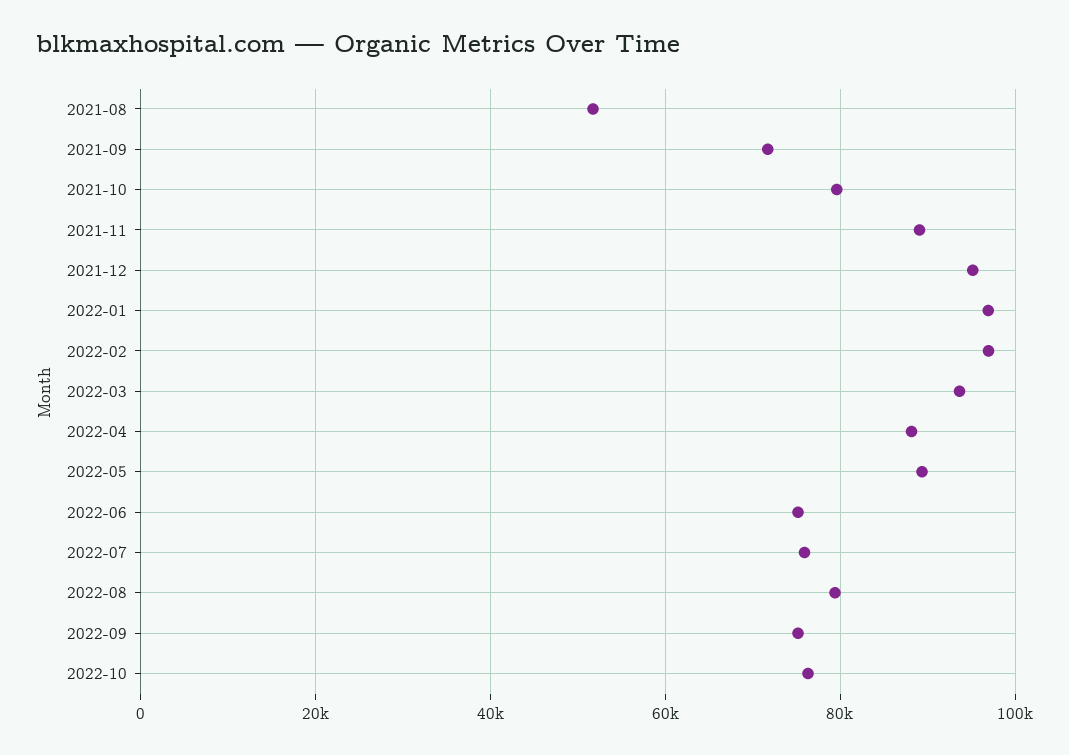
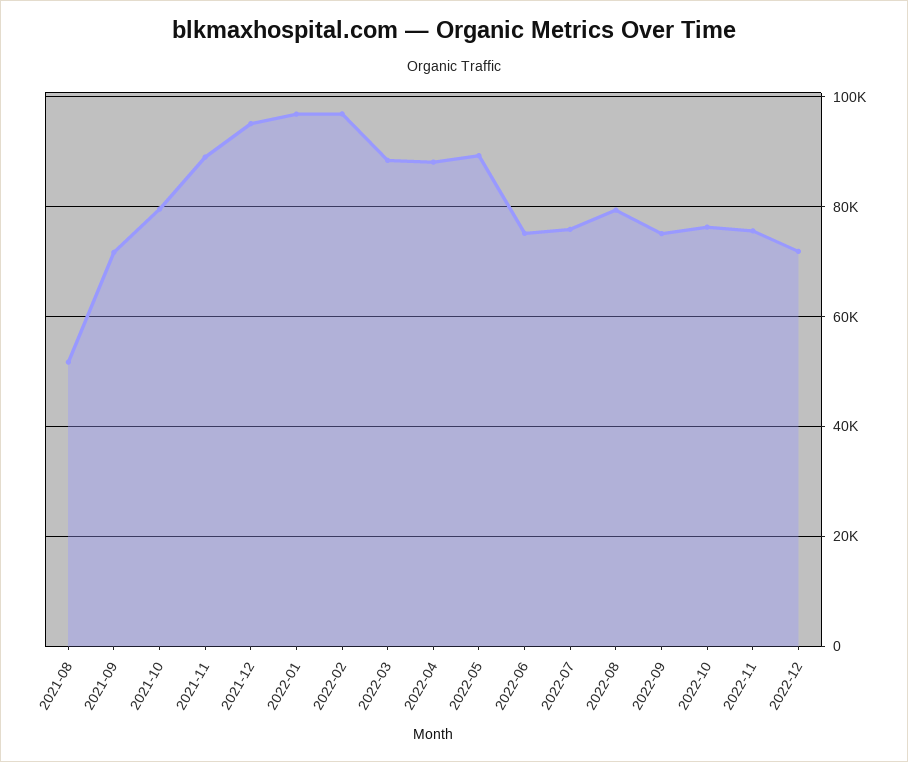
2022-03: 94000 -> 88000
2022-11: none -> 76000
2022-12: none -> 72000

